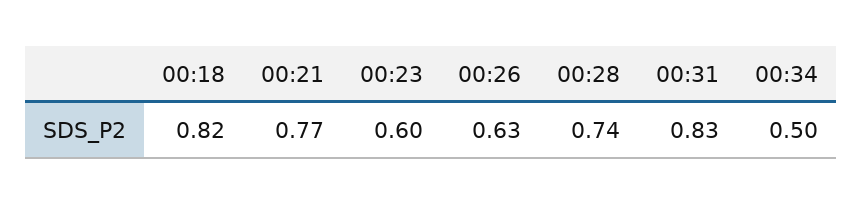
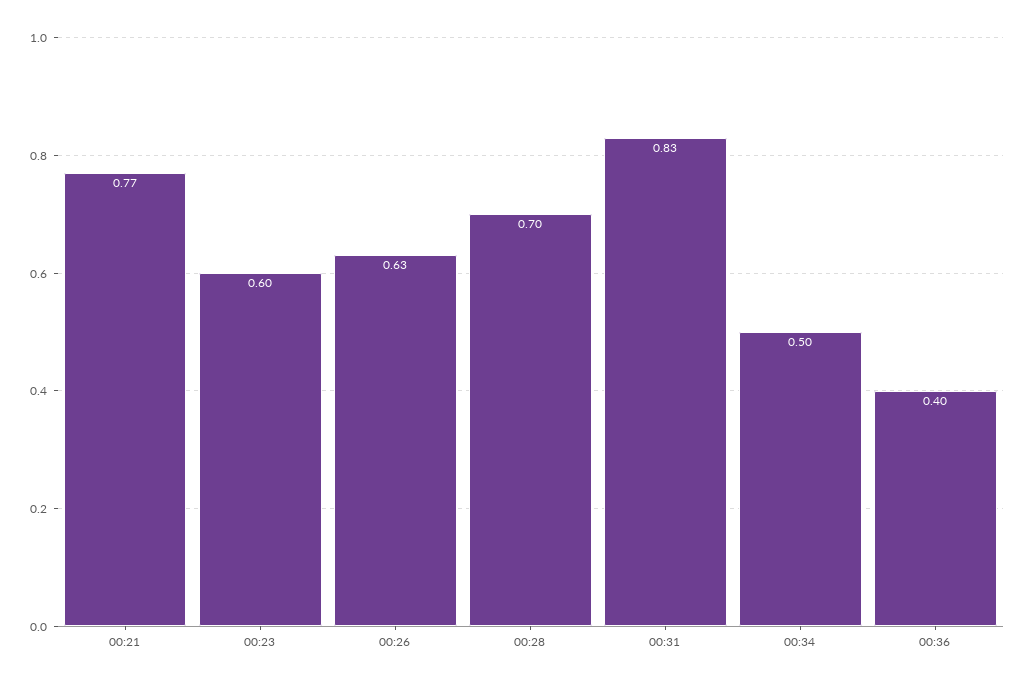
00:18: 0.82 -> none
00:28: 0.74 -> 0.7
00:36: none -> 0.4

